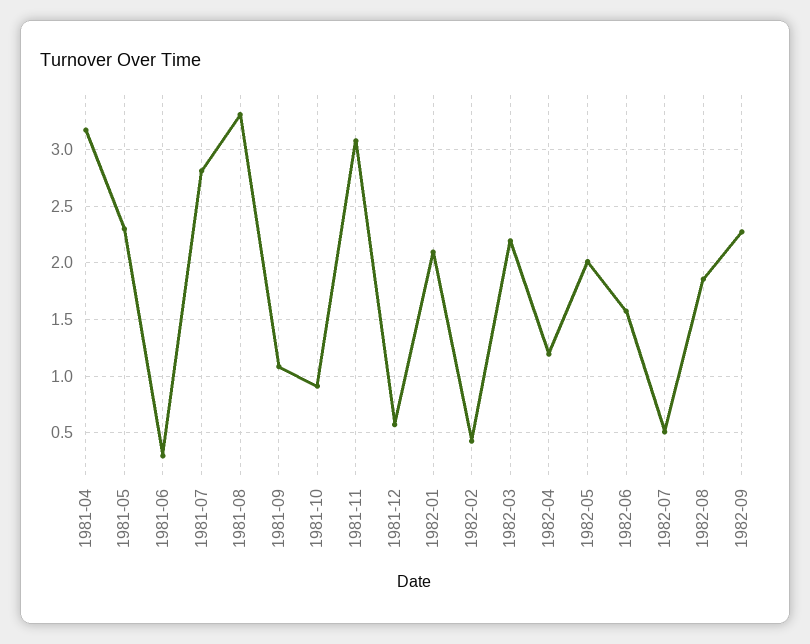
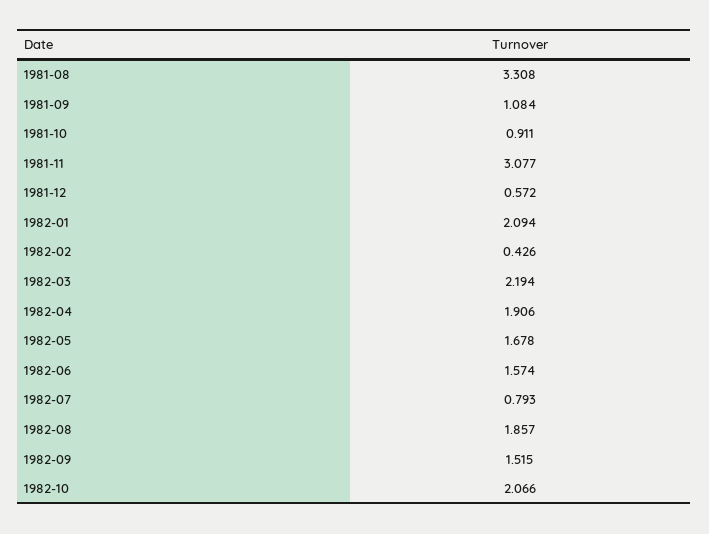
1981-04: 3.2 -> none
1981-05: 2.3 -> none
1981-06: 0.3 -> none
1981-07: 2.8 -> none
1982-04: 1.2 -> 1.906
1982-05: 2 -> 1.678
1982-07: 0.5 -> 0.793
1982-09: 2.3 -> 1.515
1982-10: none -> 2.066

